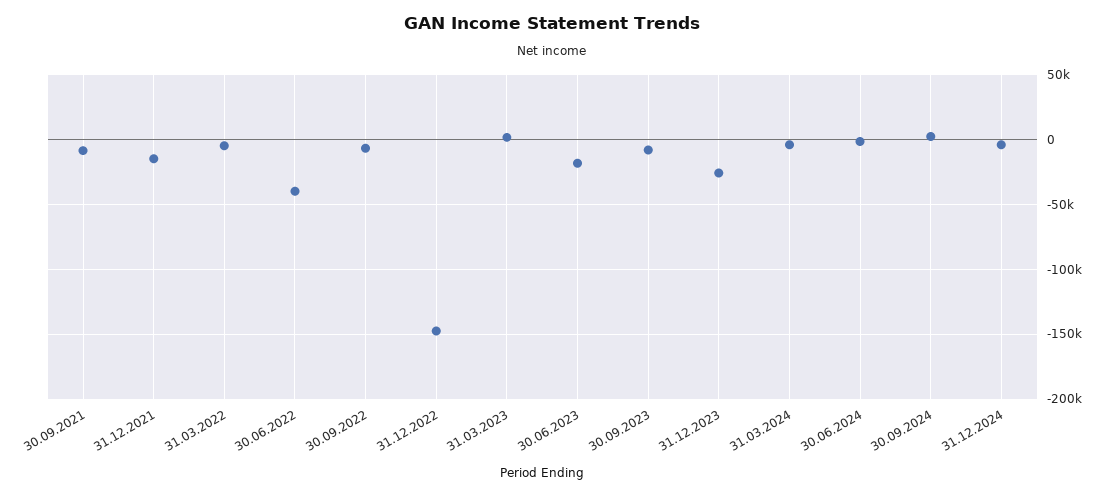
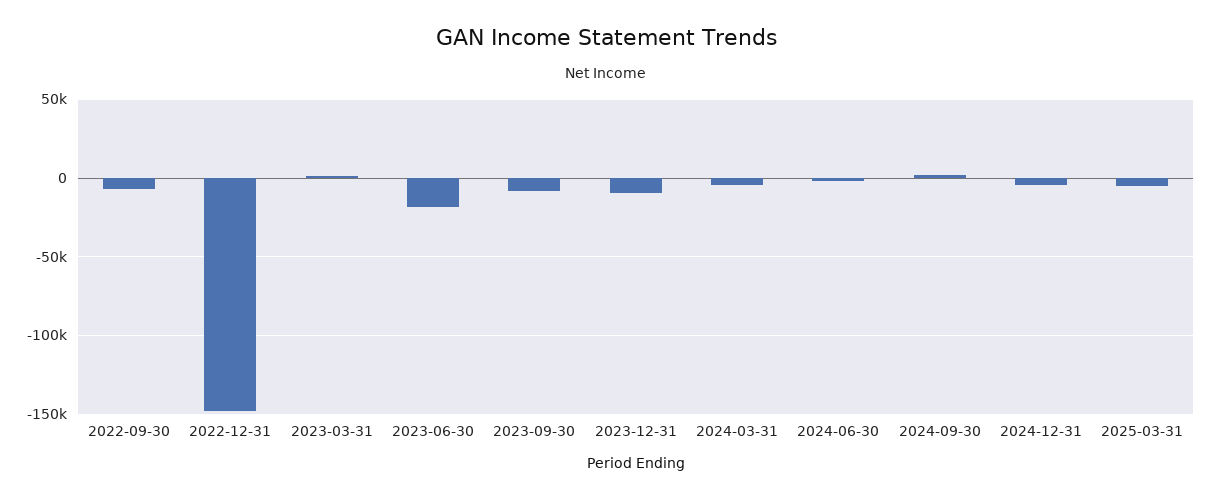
30.09.2021: -10000 -> none
31.12.2021: -15000 -> none
31.03.2022: -5000 -> none
30.06.2022: -40000 -> none
31.12.2023: -25000 -> -10000
2025-03-31: none -> -5000

